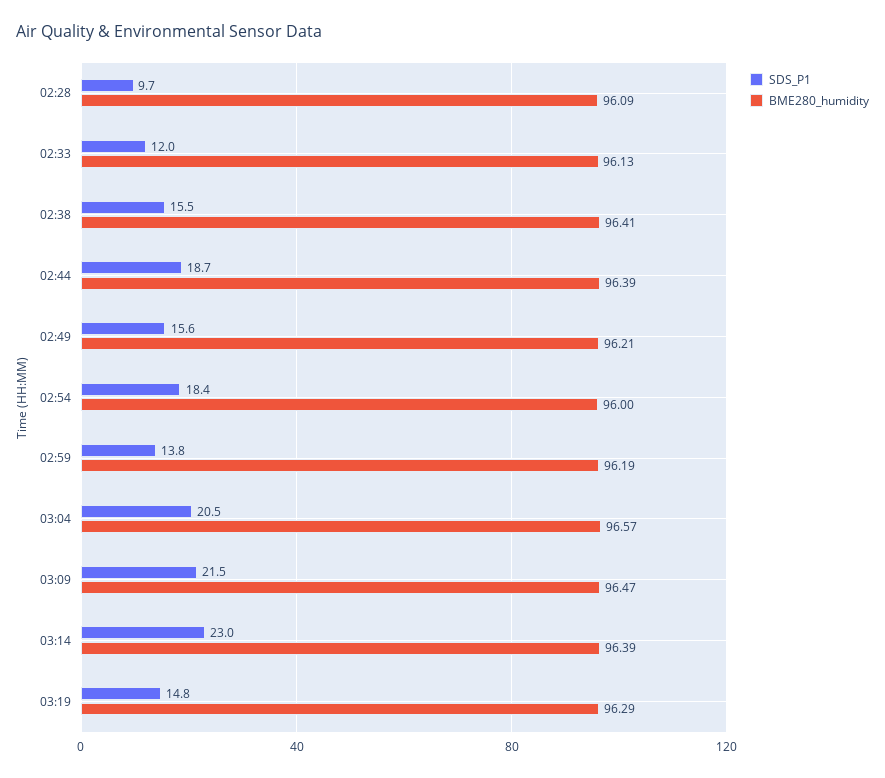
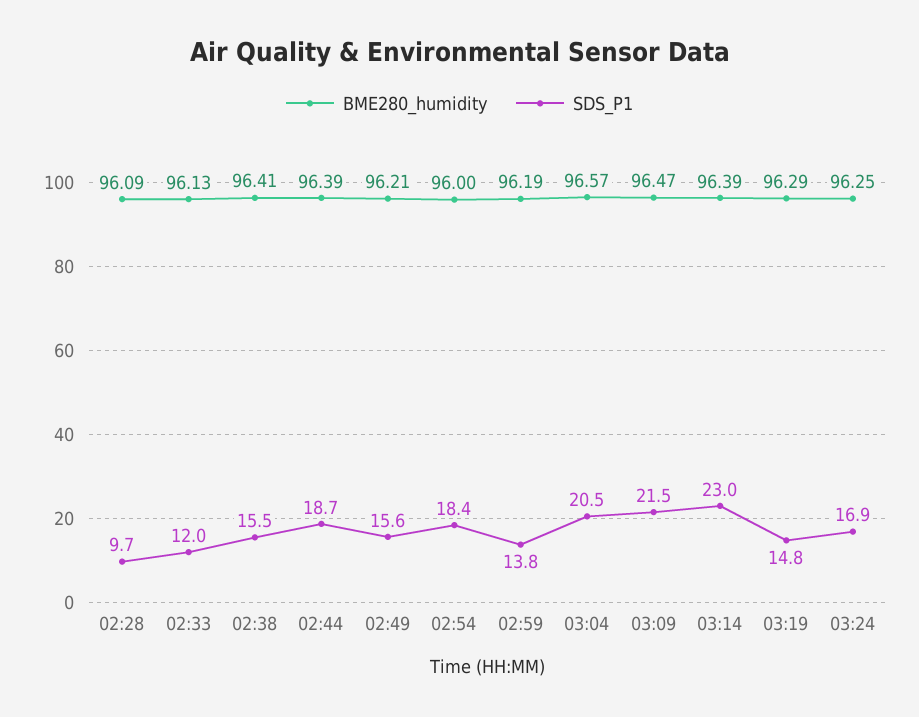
BME280_humidity, 03:24: none -> 96.25
SDS_P1, 03:24: none -> 16.9

